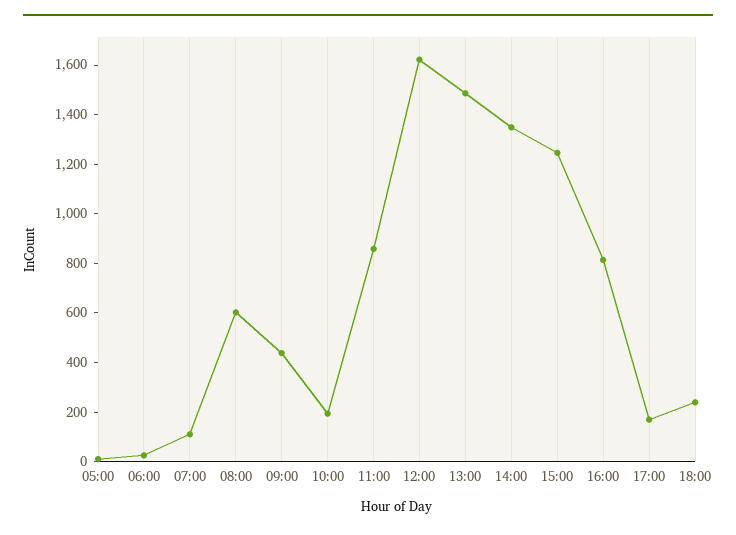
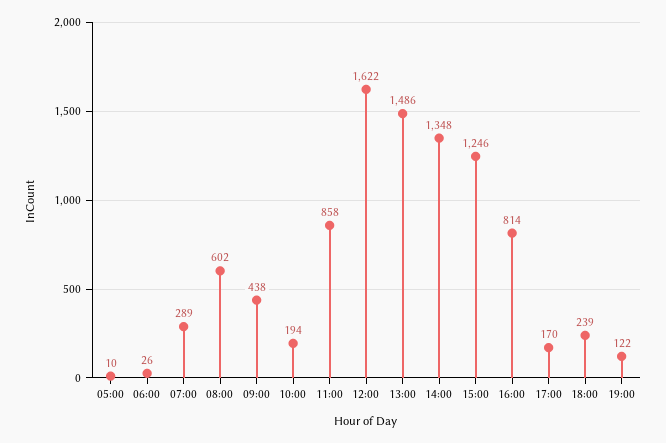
07:00: 100 -> 289
19:00: none -> 122

